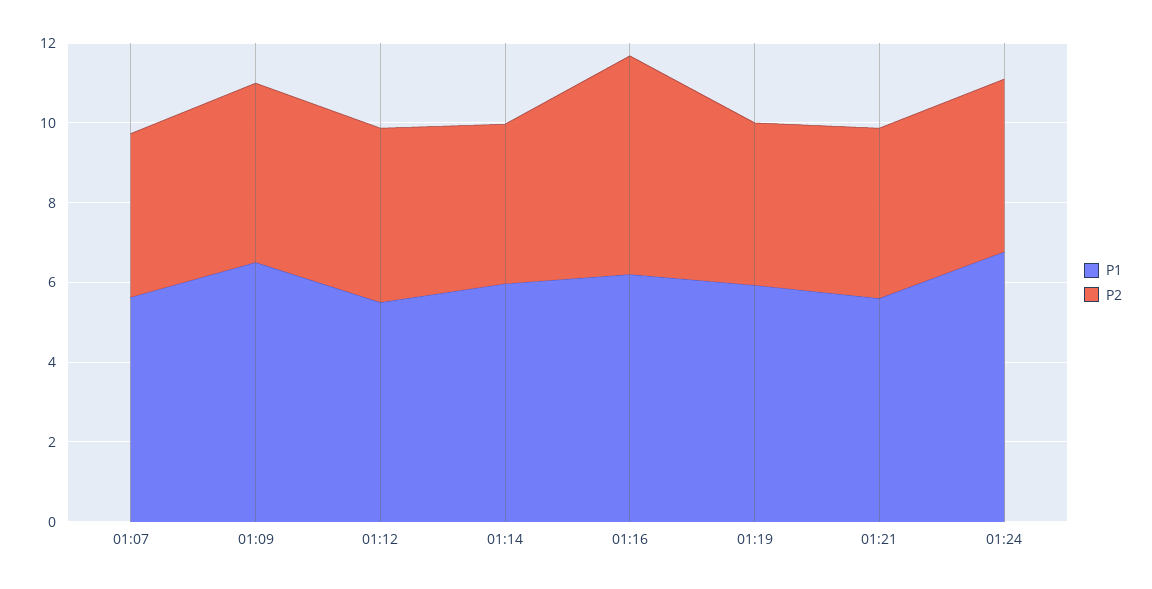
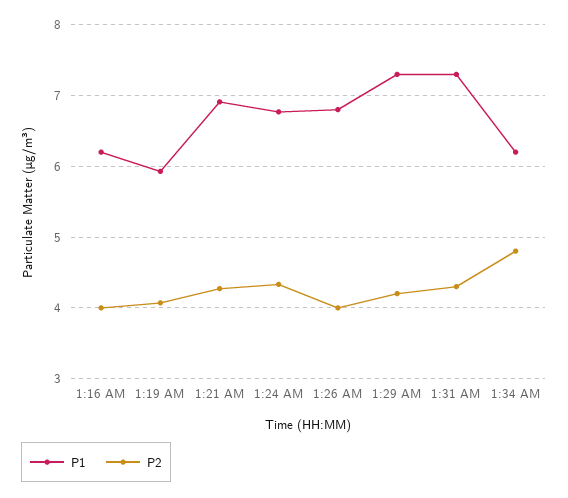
P1, 01:07: 5.5 -> none
P2, 01:07: 4 -> none
P1, 01:09: 6.5 -> none
P2, 01:09: 4.5 -> none
P1, 01:12: 5.5 -> none
P2, 01:12: 4.5 -> none
P1, 01:14: 6 -> none
P2, 01:14: 4 -> none
P2, 01:16: 5.5 -> 4
P1, 01:21: 5.5 -> 6.9
P1, 1:26 AM: none -> 6.8
P2, 1:26 AM: none -> 4
P1, 1:29 AM: none -> 7.3
P2, 1:29 AM: none -> 4.2
P1, 1:31 AM: none -> 7.3
P2, 1:31 AM: none -> 4.3
P1, 1:34 AM: none -> 6.2
P2, 1:34 AM: none -> 4.8

